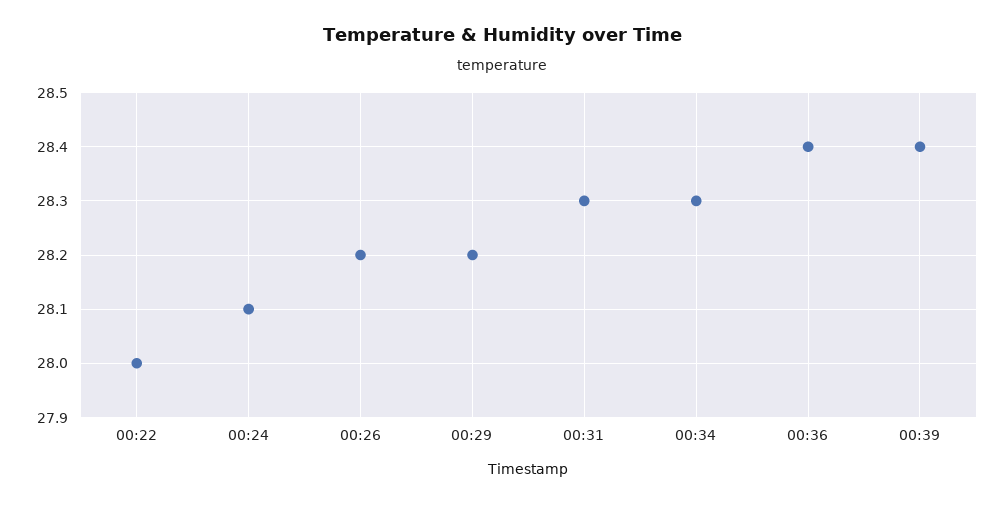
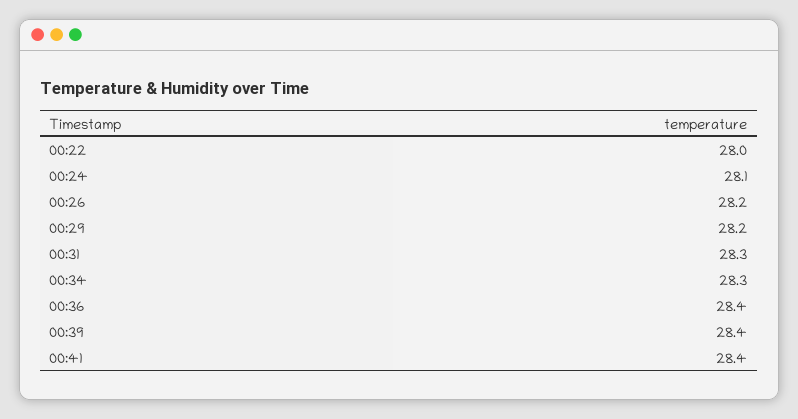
00:41: none -> 28.4

